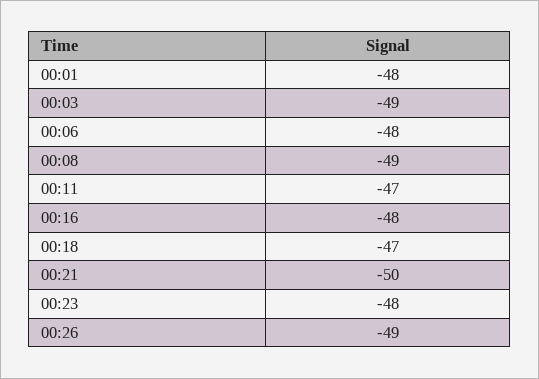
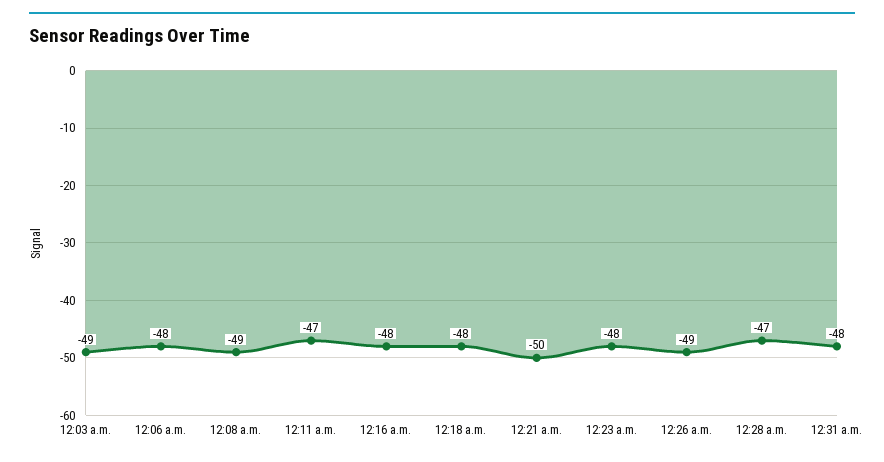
00:01: -48 -> none
00:18: -47 -> -48
12:28 a.m.: none -> -47
12:31 a.m.: none -> -48

